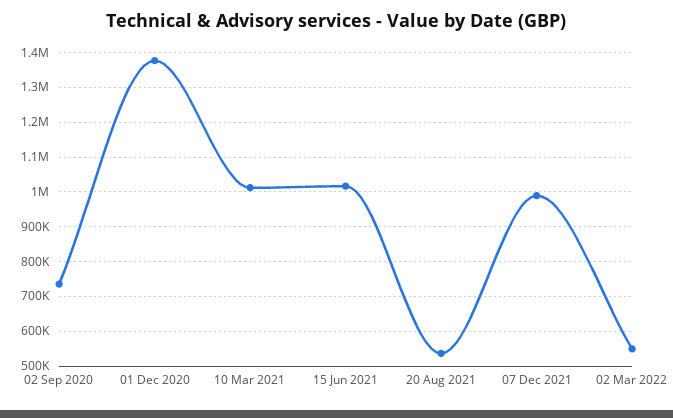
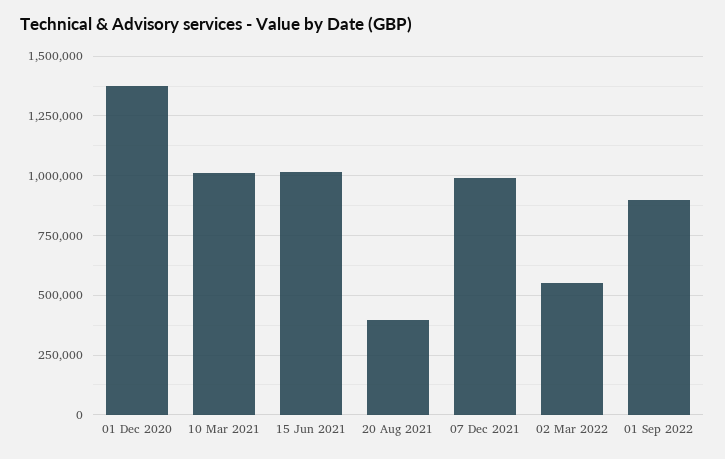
02 Sep 2020: 740000 -> none
20 Aug 2021: 540000 -> 400000
01 Sep 2022: none -> 900000

